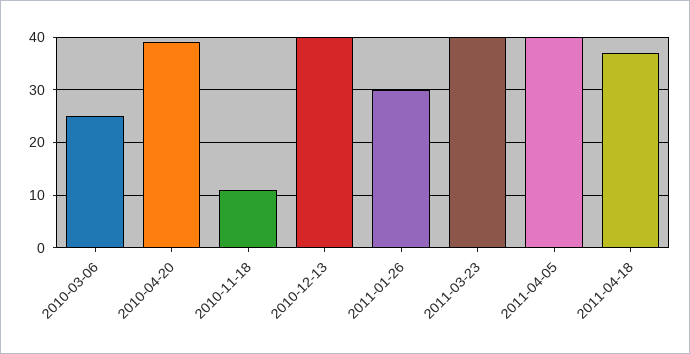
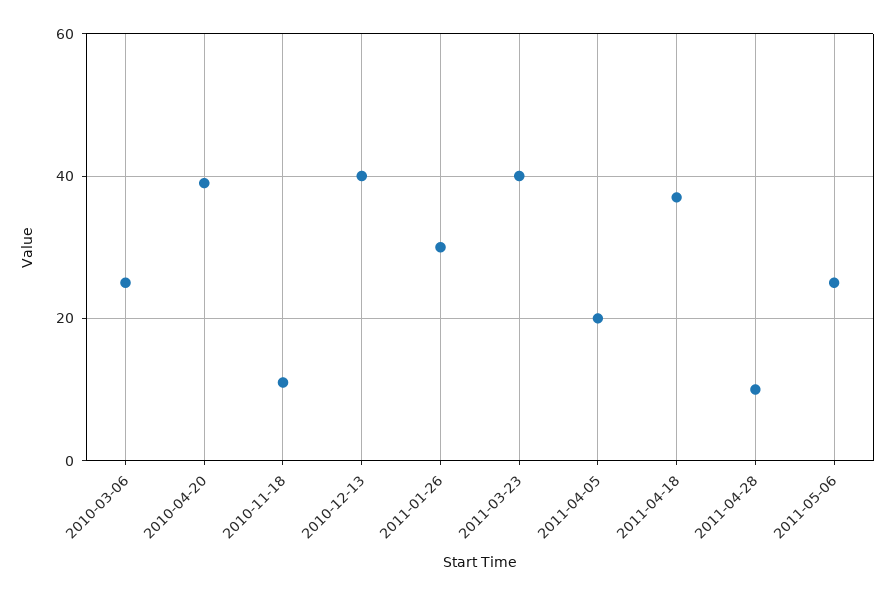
2011-04-05: 40 -> 20
2011-04-28: none -> 10
2011-05-06: none -> 25

